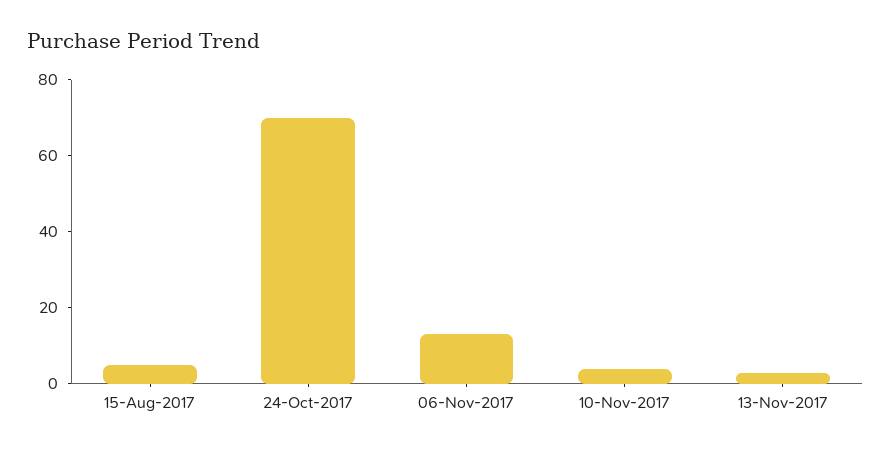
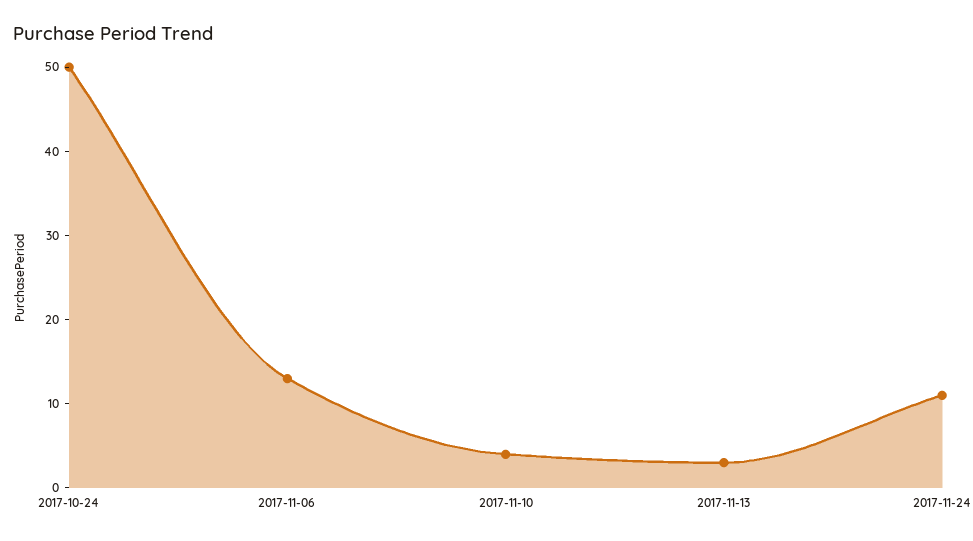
15-Aug-2017: 5 -> none
24-Oct-2017: 70 -> 50
2017-11-24: none -> 11

